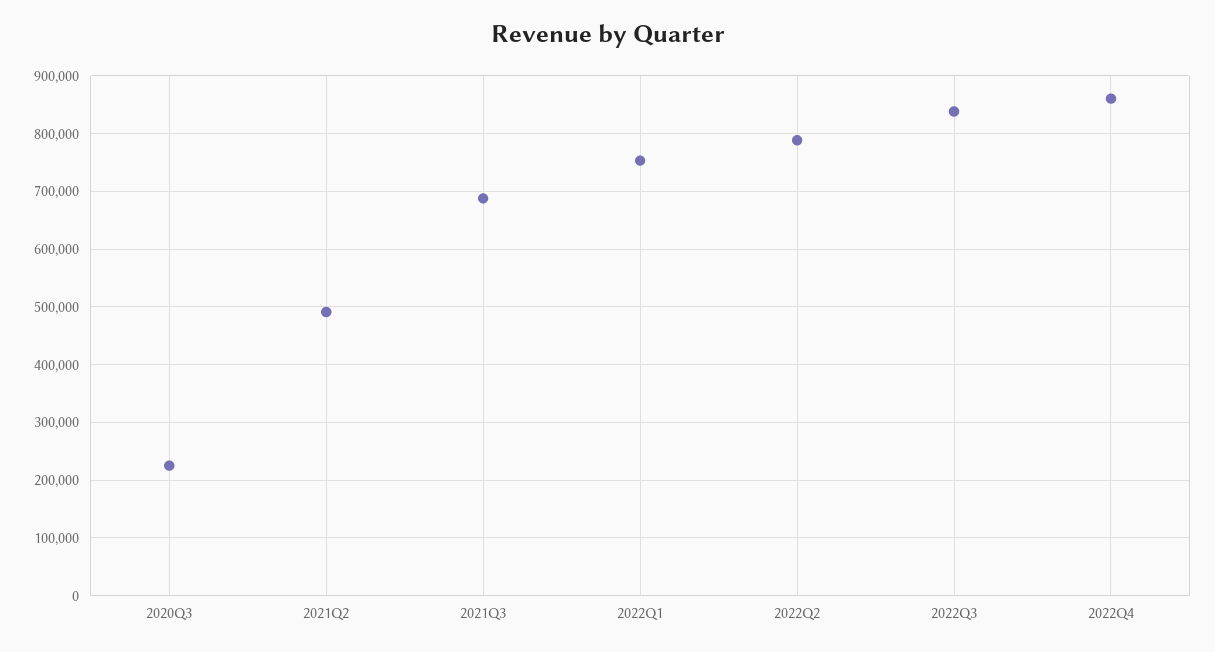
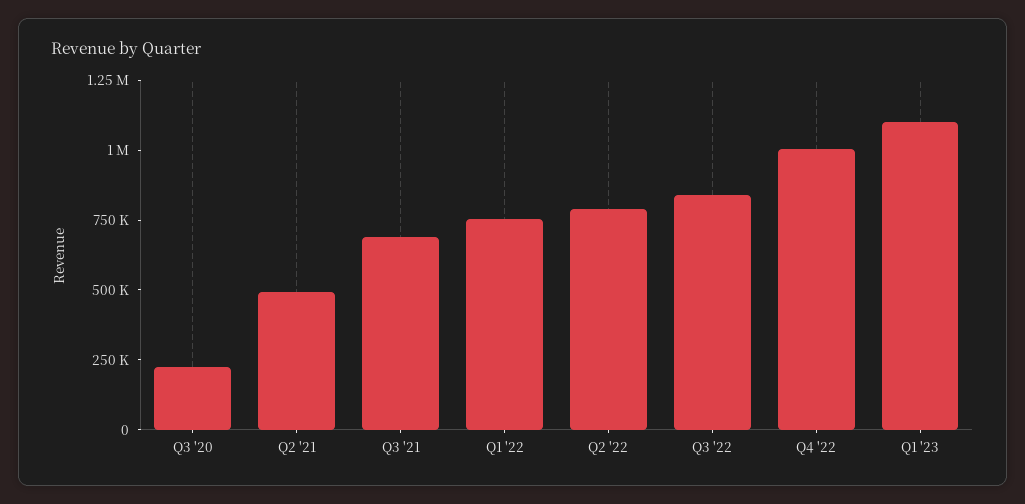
2022Q4: 860000 -> 1000000
Q1 '23: none -> 1100000

